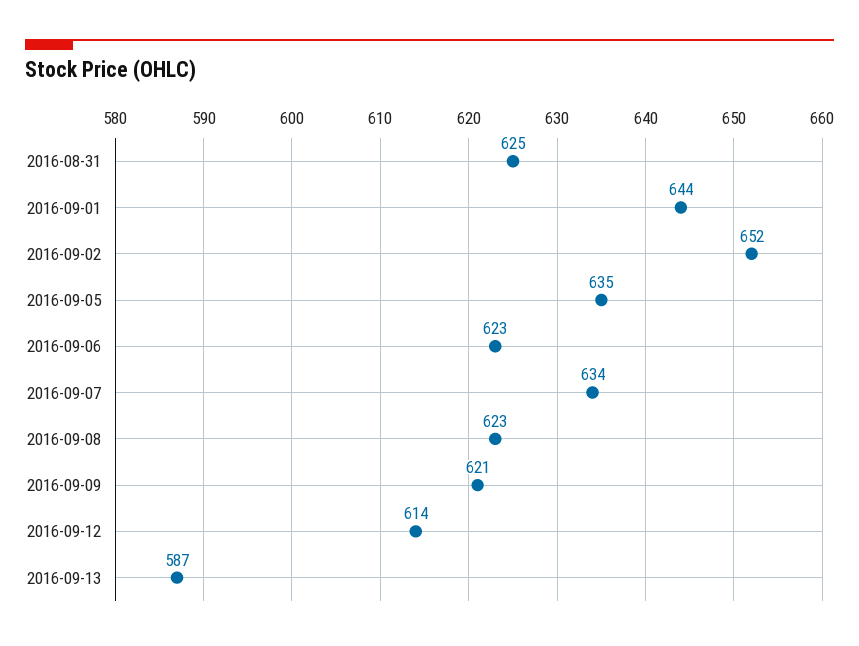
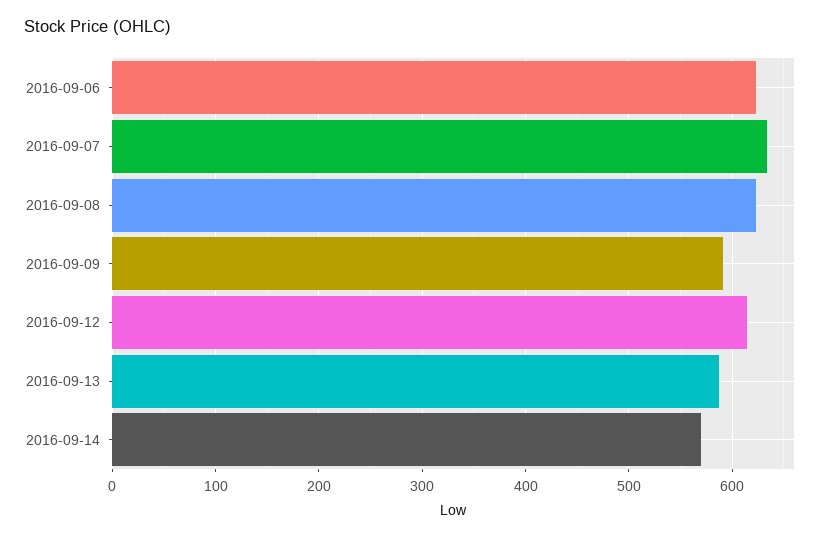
2016-08-31: 625 -> none
2016-09-01: 644 -> none
2016-09-02: 652 -> none
2016-09-05: 635 -> none
2016-09-09: 621 -> 590
2016-09-14: none -> 570

